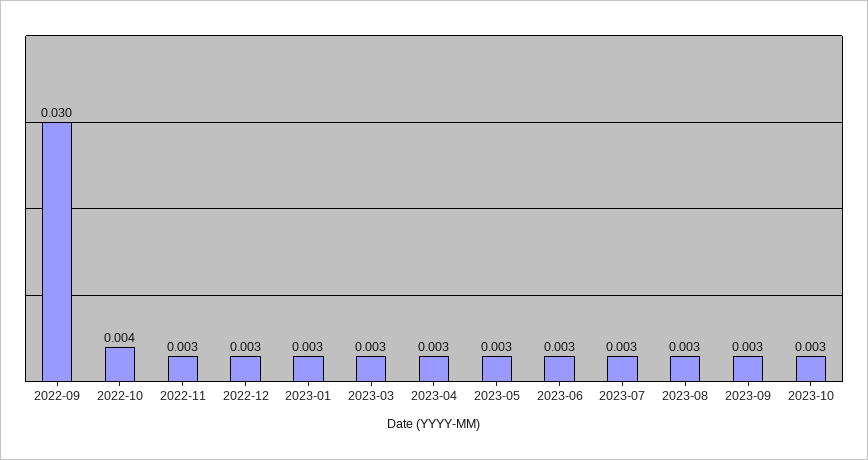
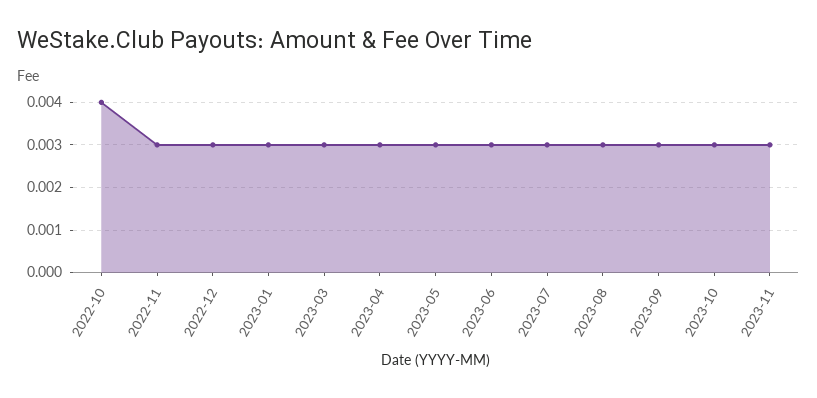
2022-09: 0.03 -> none
2023-11: none -> 0.003

